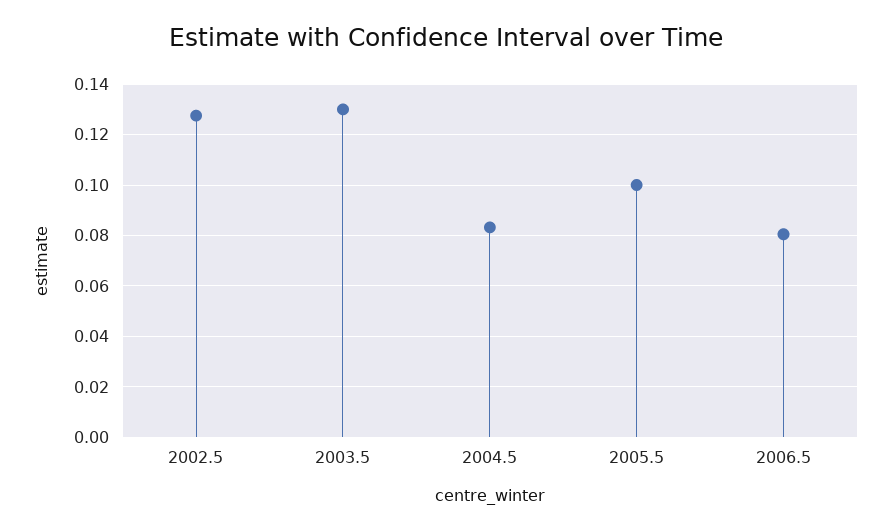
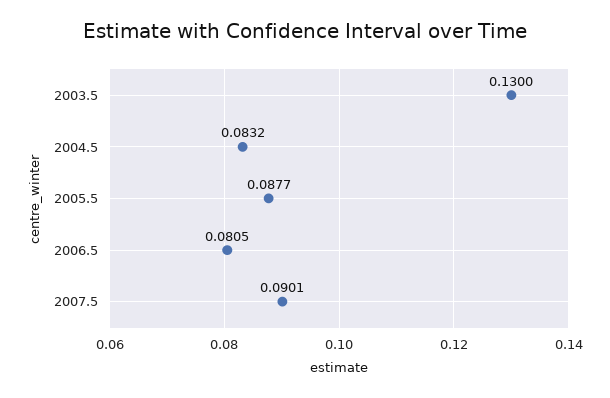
2002.5: 0.1275 -> none
2005.5: 0.1 -> 0.0877
2007.5: none -> 0.0901

